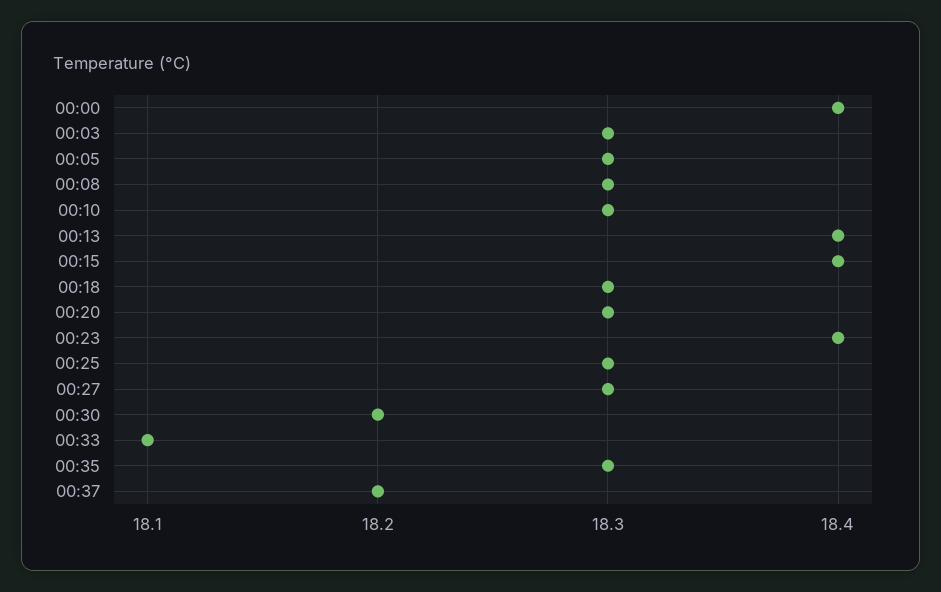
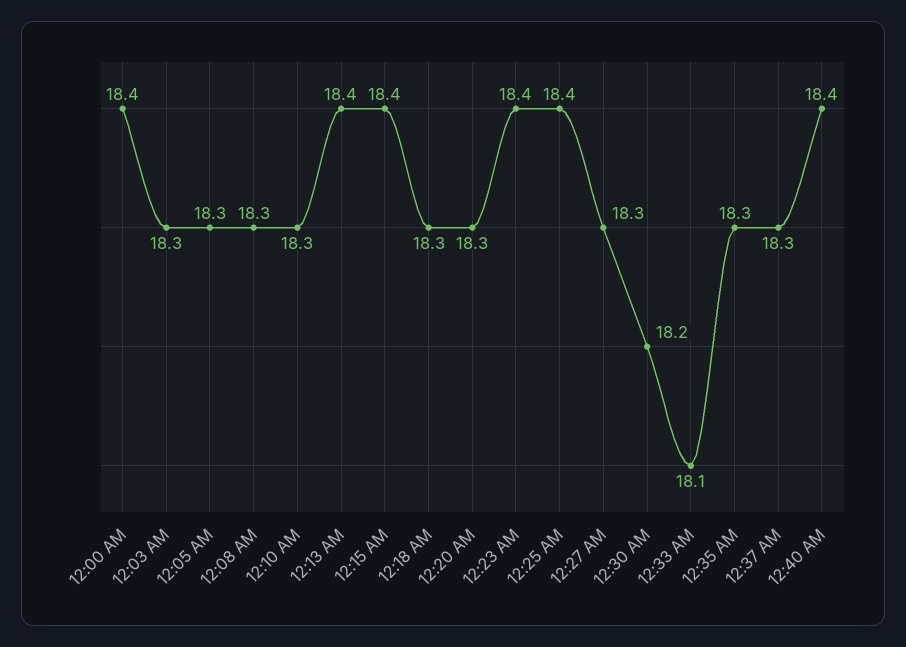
00:25: 18.3 -> 18.4
00:37: 18.2 -> 18.3
12:40 AM: none -> 18.4

